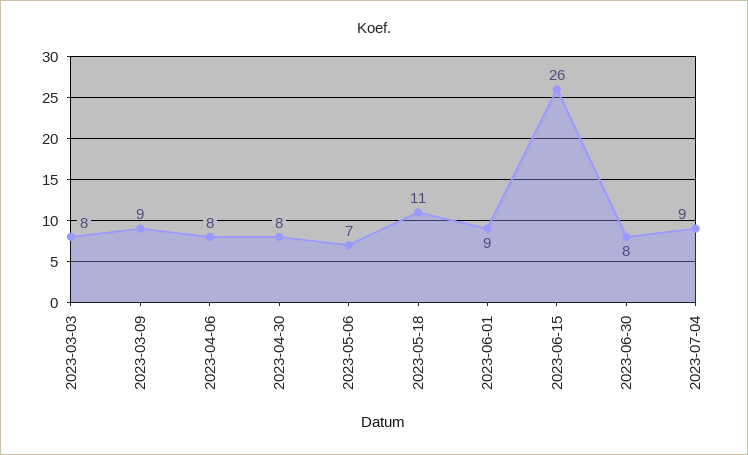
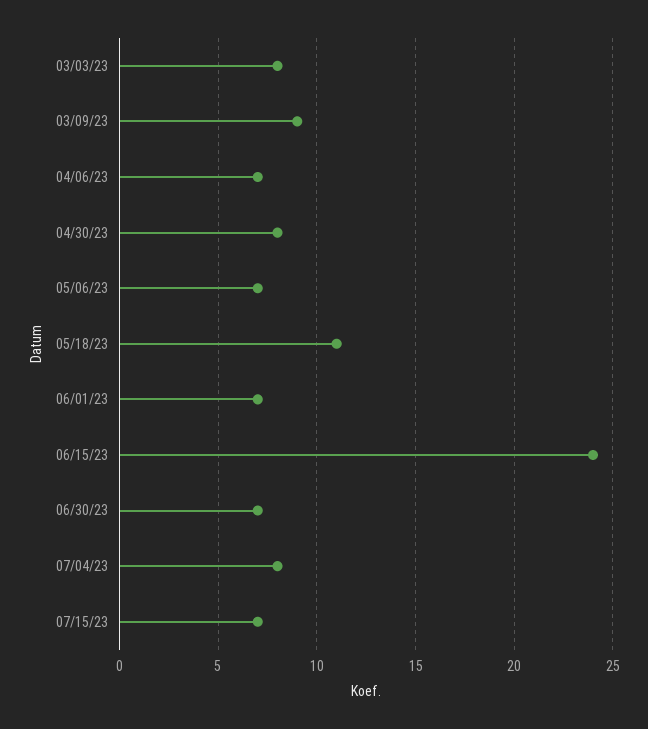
2023-04-06: 8 -> 7
2023-06-01: 9 -> 7
2023-06-15: 26 -> 24
2023-06-30: 8 -> 7
2023-07-04: 9 -> 8
07/15/23: none -> 7

